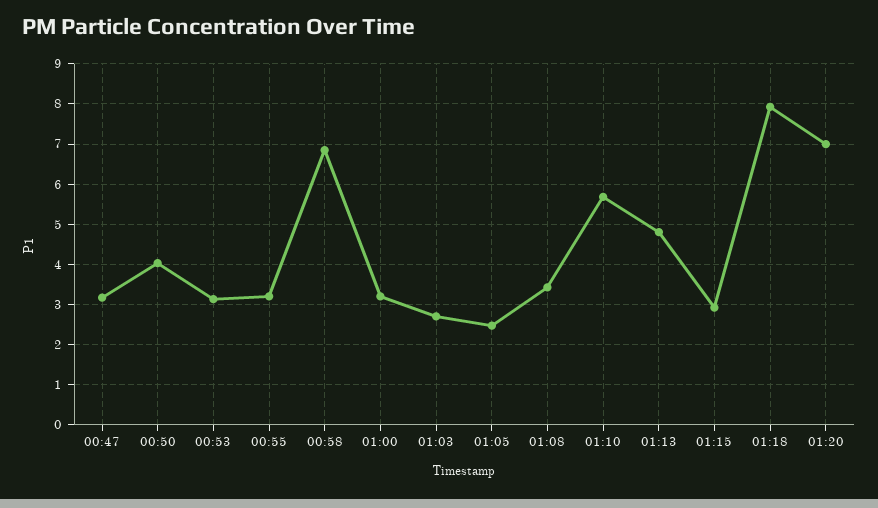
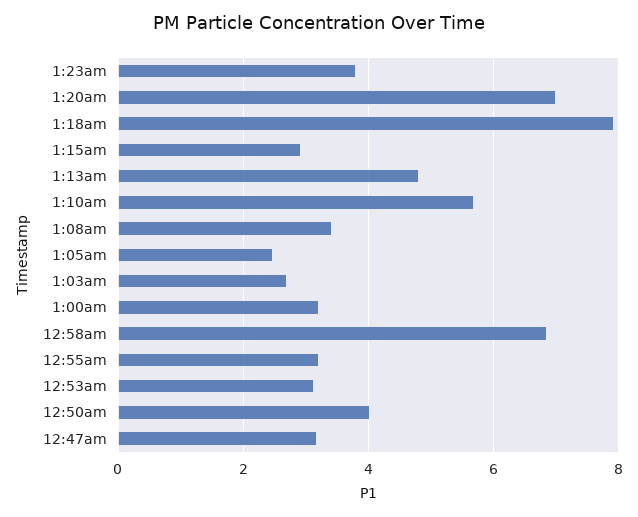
1:23am: none -> 3.8

